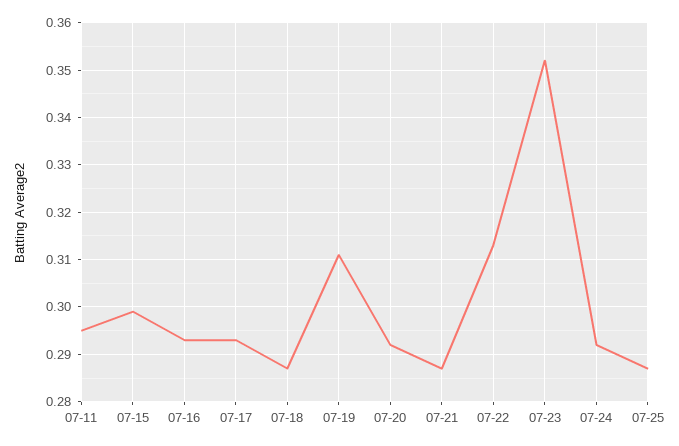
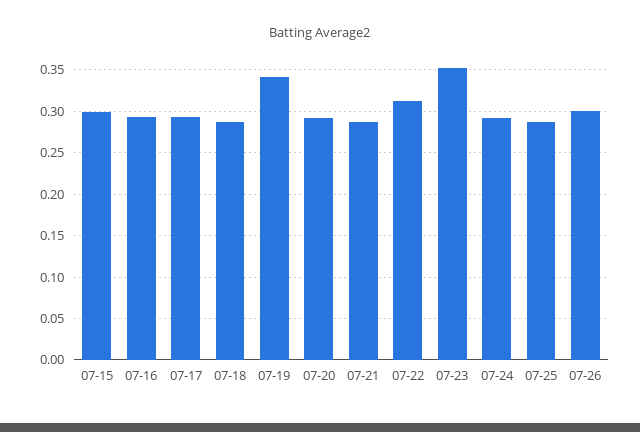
07-11: 0.295 -> none
07-19: 0.31 -> 0.34
07-26: none -> 0.3

